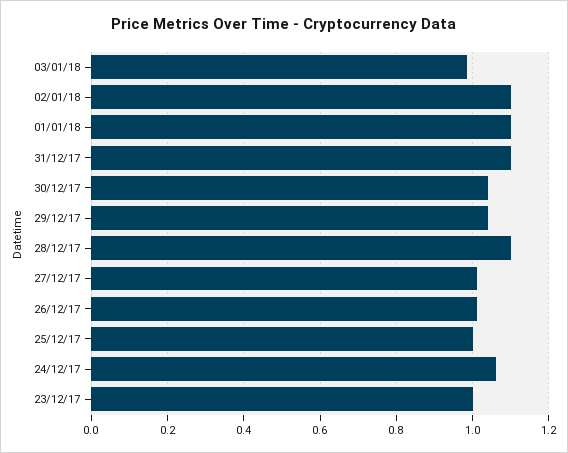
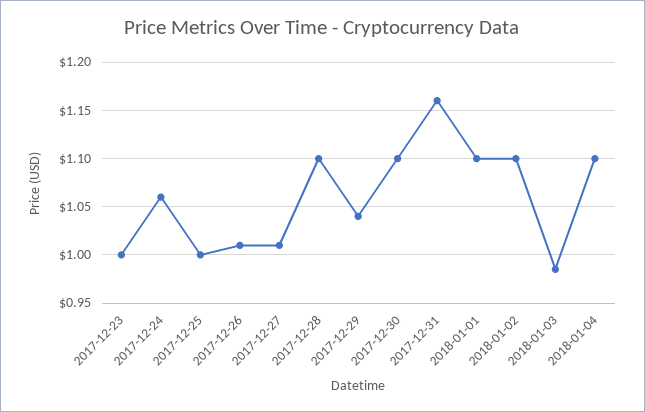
31/12/17: 1.1 -> 1.16
30/12/17: 1.04 -> 1.1
2018-01-04: none -> 1.1

